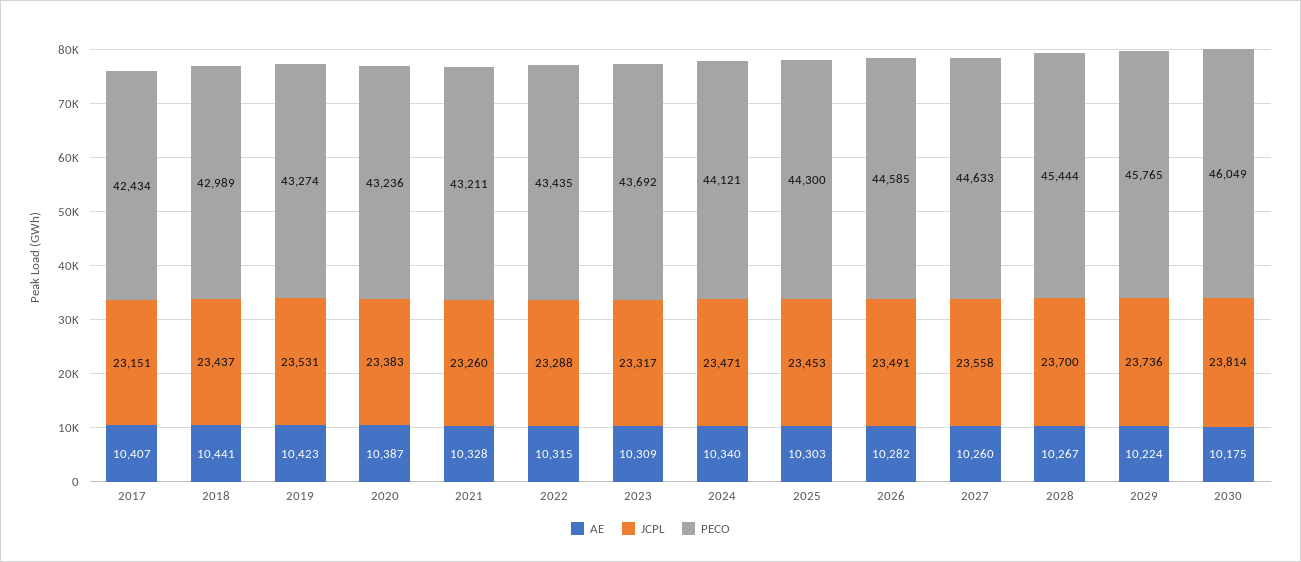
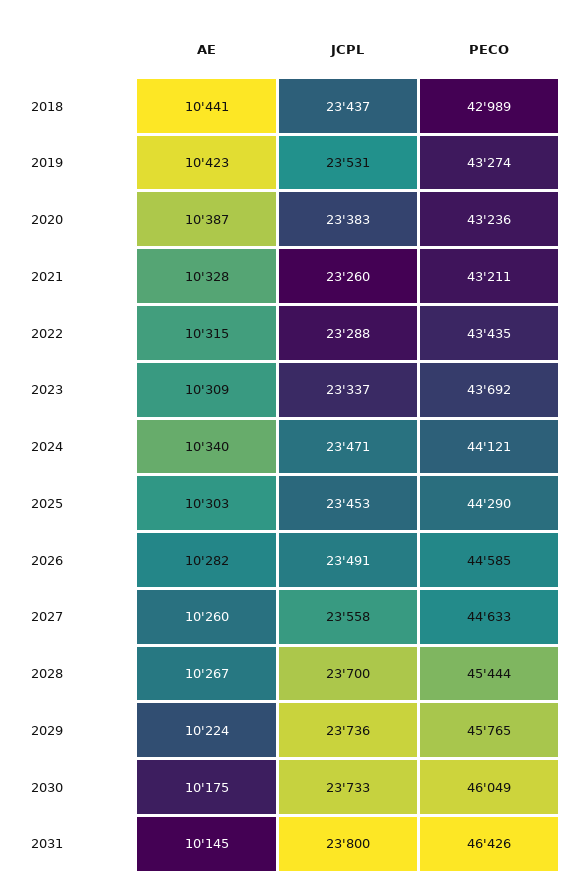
AE, 2017: 10407 -> none
JCPL, 2017: 23151 -> none
PECO, 2017: 42434 -> none
JCPL, 2023: 23317 -> 23337
PECO, 2025: 44300 -> 44290
JCPL, 2030: 23814 -> 23733
AE, 2031: none -> 10145
JCPL, 2031: none -> 23800
PECO, 2031: none -> 46426

